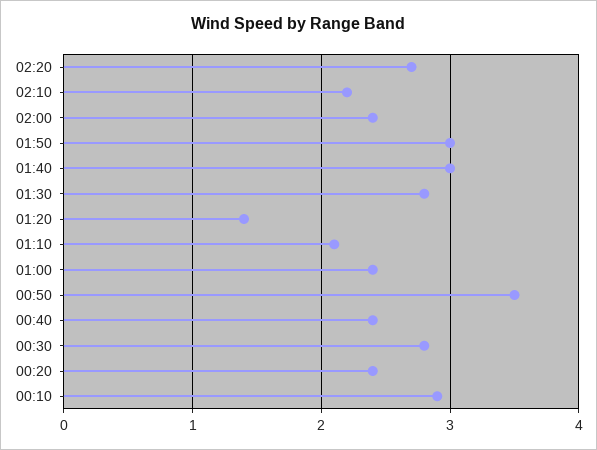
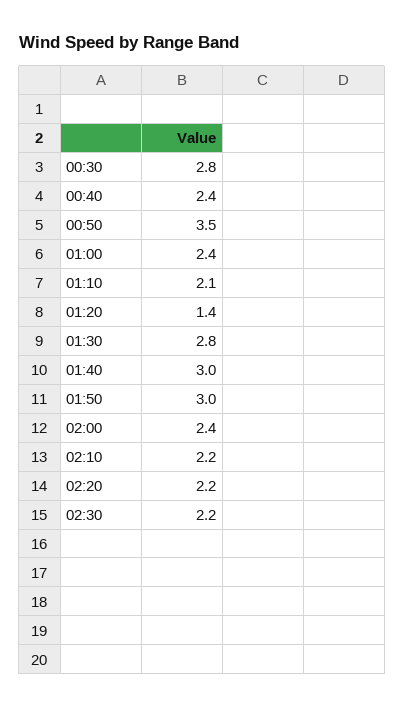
02:20: 2.7 -> 2.2
00:20: 2.4 -> none
00:10: 2.9 -> none
02:30: none -> 2.2

